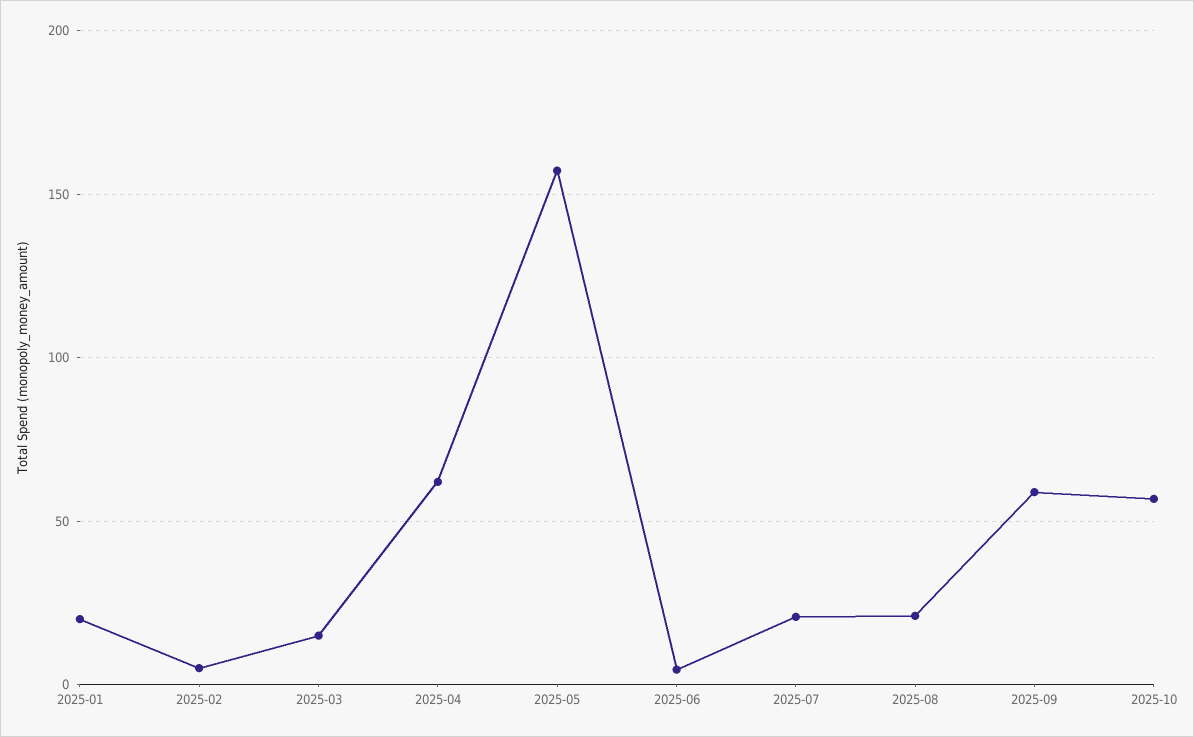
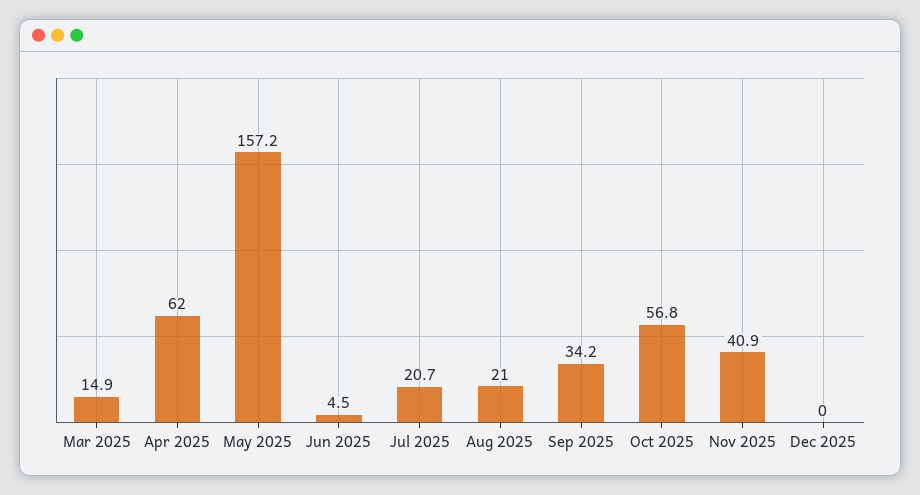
2025-01: 20 -> none
2025-02: 5 -> none
2025-09: 60 -> 34.2
Nov 2025: none -> 40.9
Dec 2025: none -> 0

